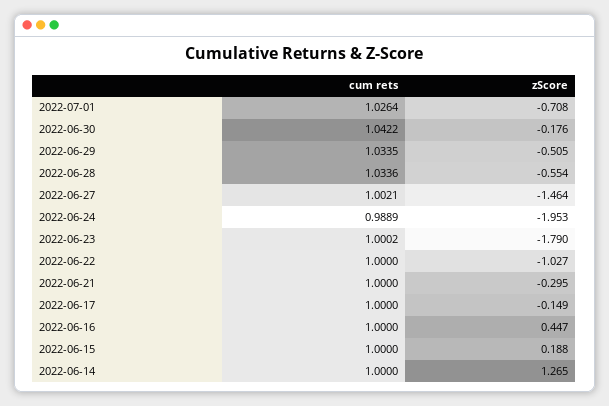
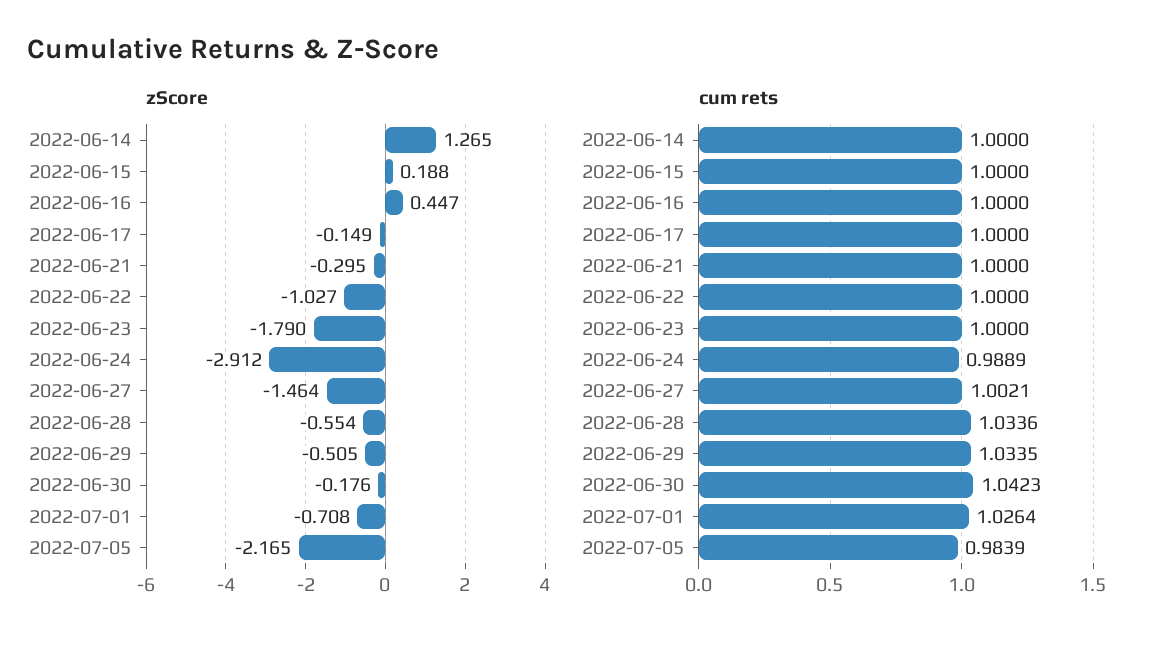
cum rets, 2022-06-30: 1.0422 -> 1.0423
zScore, 2022-06-24: -1.953 -> -2.912
cum rets, 2022-06-23: 1.0002 -> 1
zScore, 2022-07-05: none -> -2.165
cum rets, 2022-07-05: none -> 0.9839

